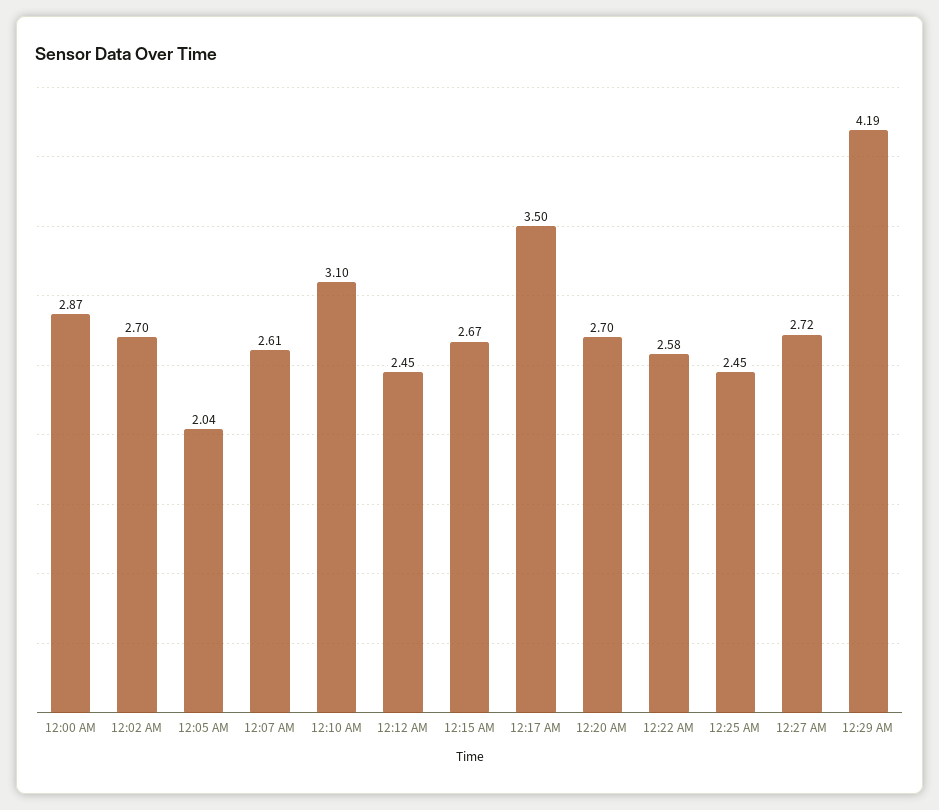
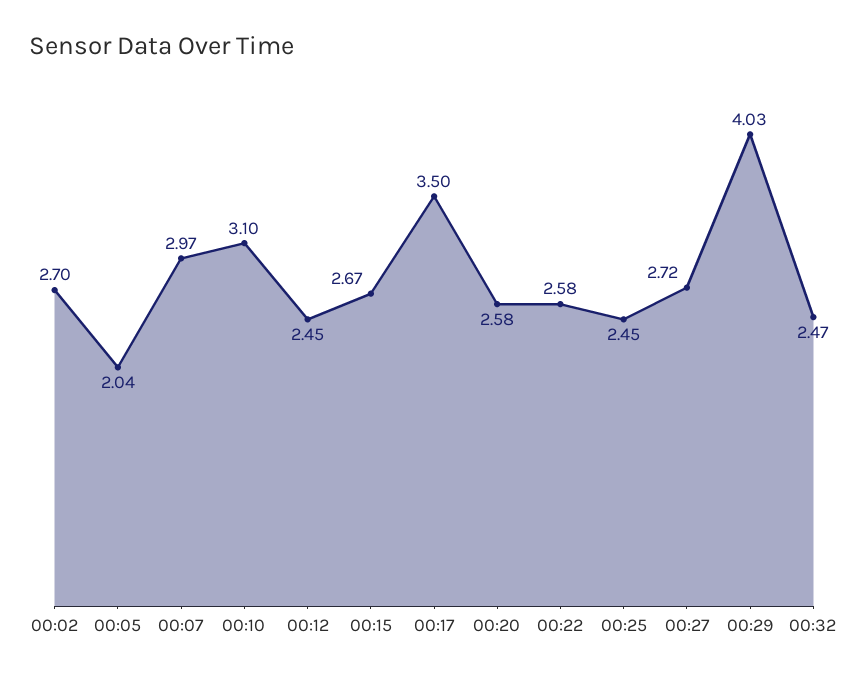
12:00 AM: 2.87 -> none
12:07 AM: 2.61 -> 2.97
12:20 AM: 2.7 -> 2.58
12:29 AM: 4.19 -> 4.03
00:32: none -> 2.47

